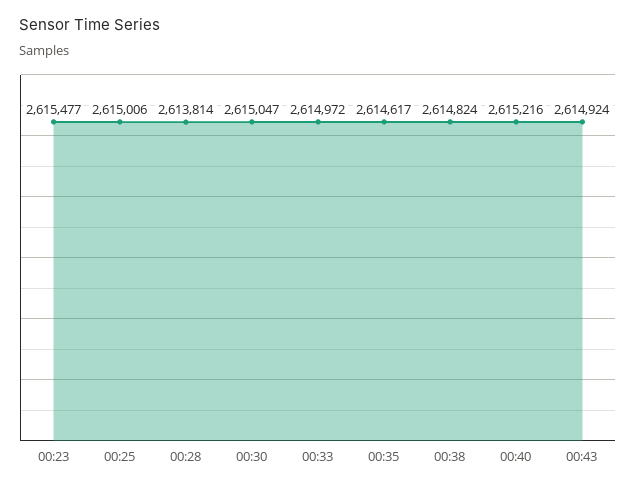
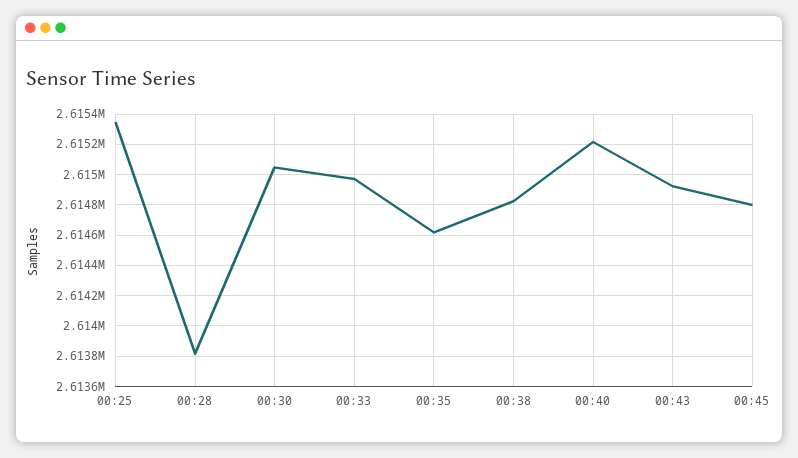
00:23: 2615477 -> none
00:25: 2615006 -> 2615350
00:45: none -> 2614800

